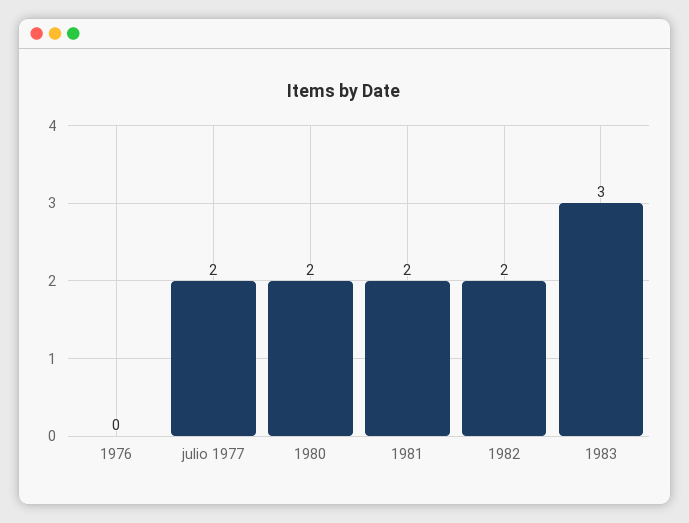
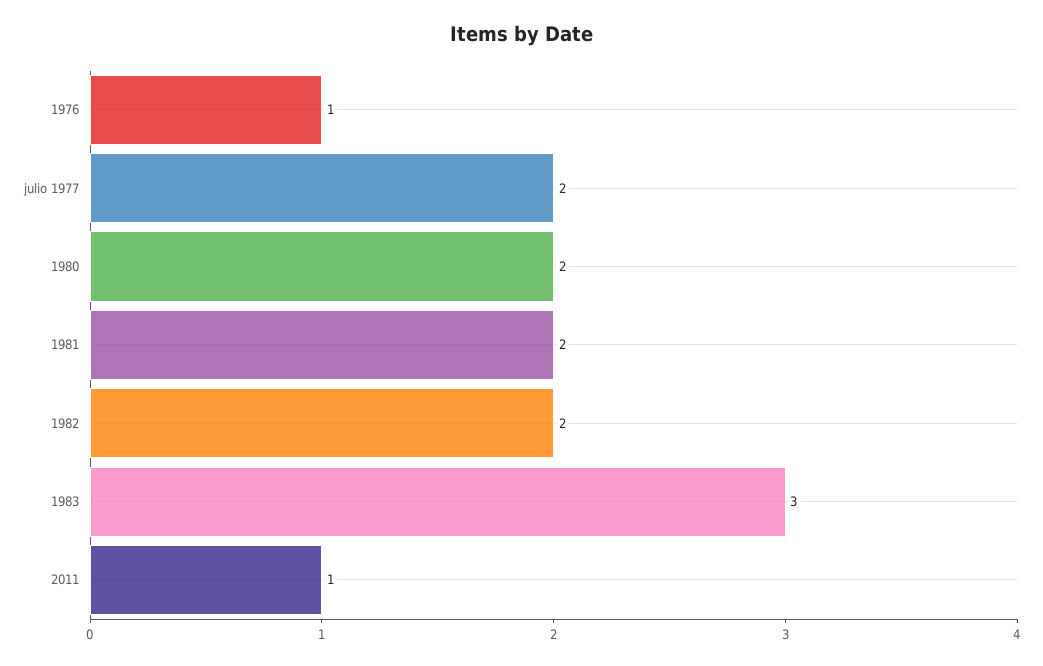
1976: 0 -> 1
2011: none -> 1

